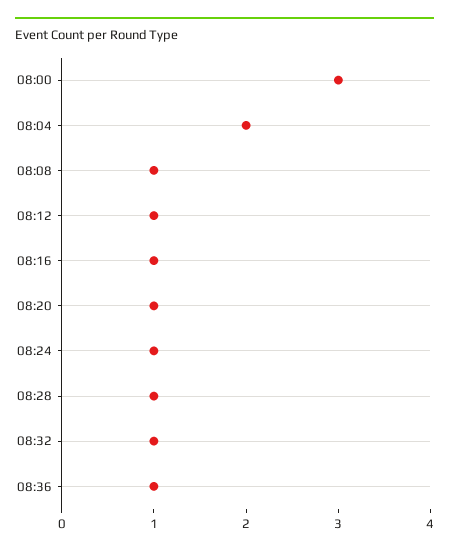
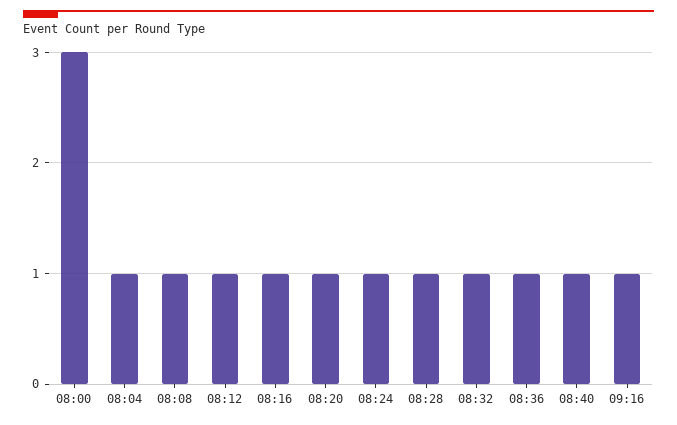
08:04: 2 -> 1
08:40: none -> 1
09:16: none -> 1

